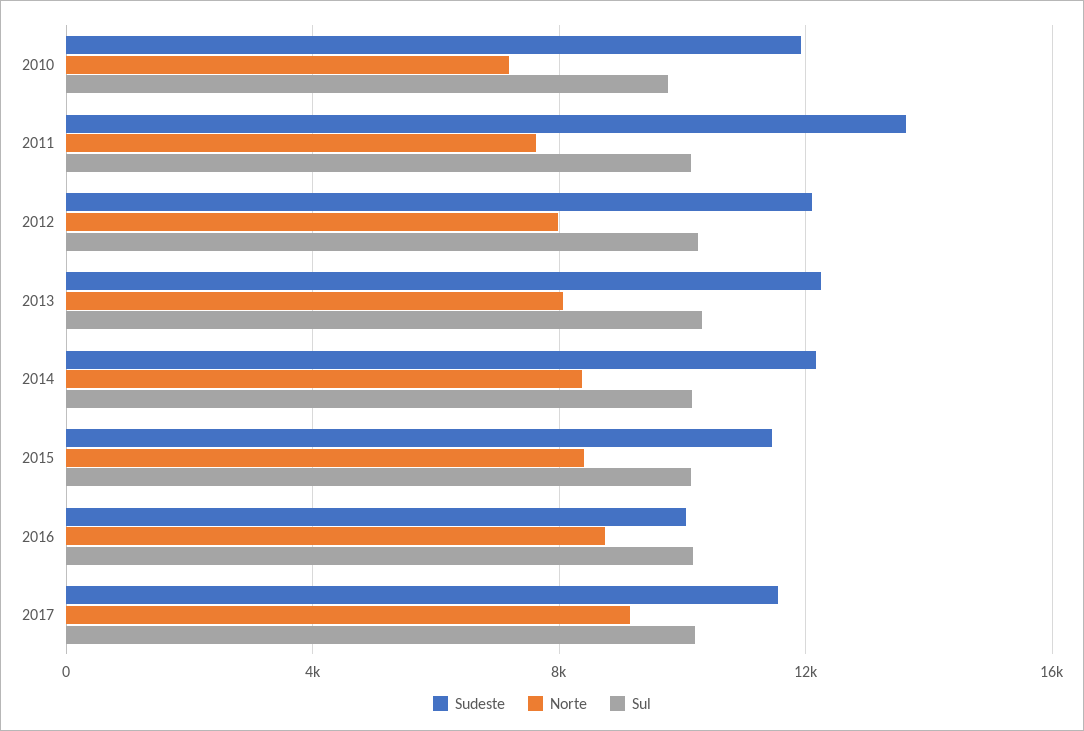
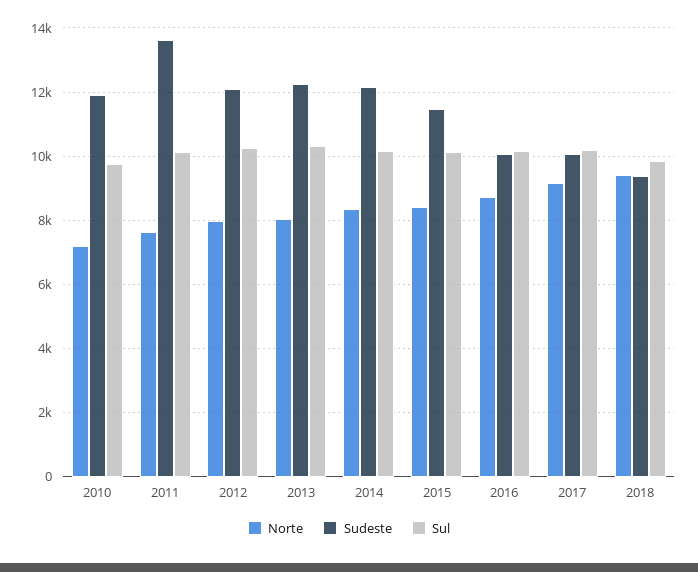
Sudeste, 2017: 11500 -> 10000
Norte, 2018: none -> 9400
Sudeste, 2018: none -> 9400
Sul, 2018: none -> 9800

